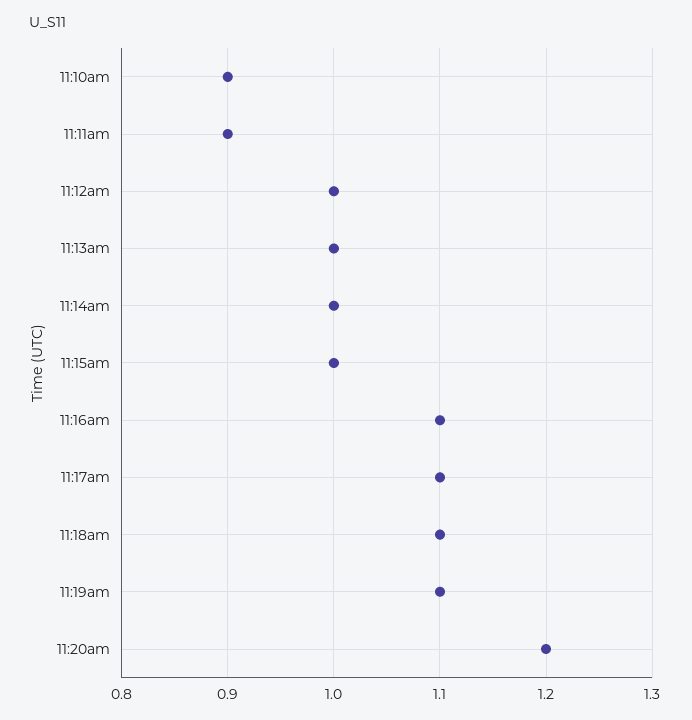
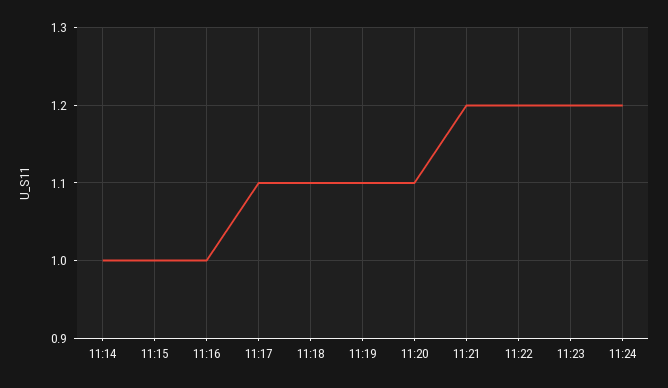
11:10am: 0.9 -> none
11:11am: 0.9 -> none
11:12am: 1 -> none
11:13am: 1 -> none
11:16am: 1.1 -> 1
11:20am: 1.2 -> 1.1
11:21: none -> 1.2
11:22: none -> 1.2
11:23: none -> 1.2
11:24: none -> 1.2

